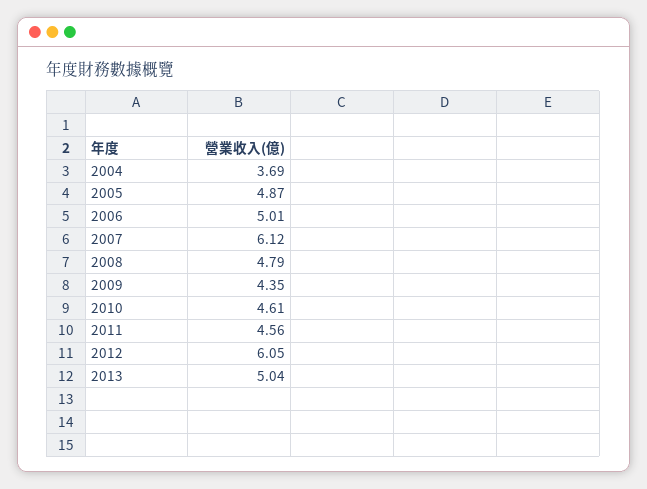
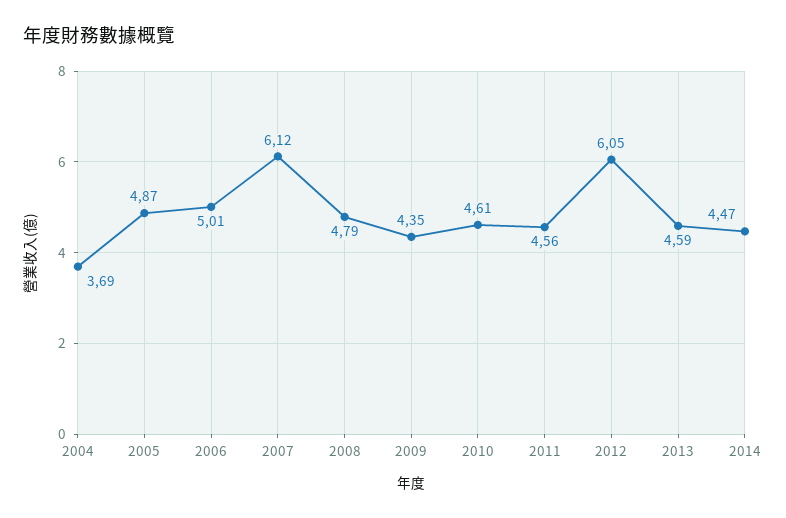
2013: 5.04 -> 4.59
2014: none -> 4.47

